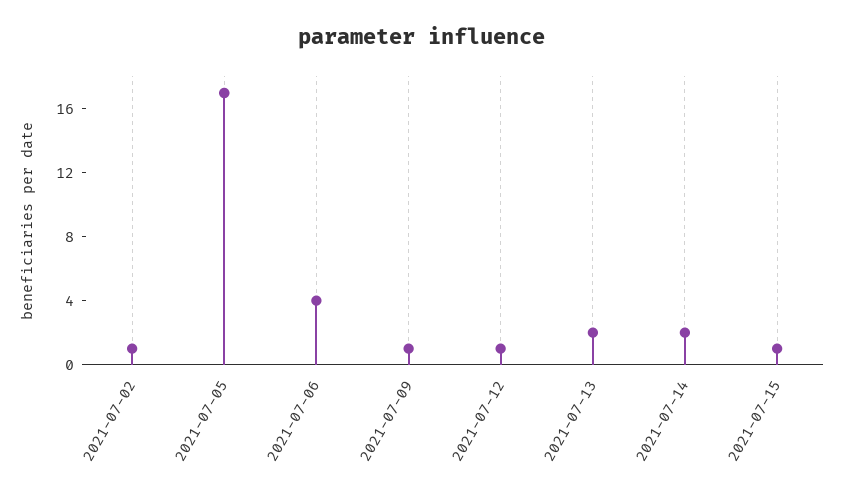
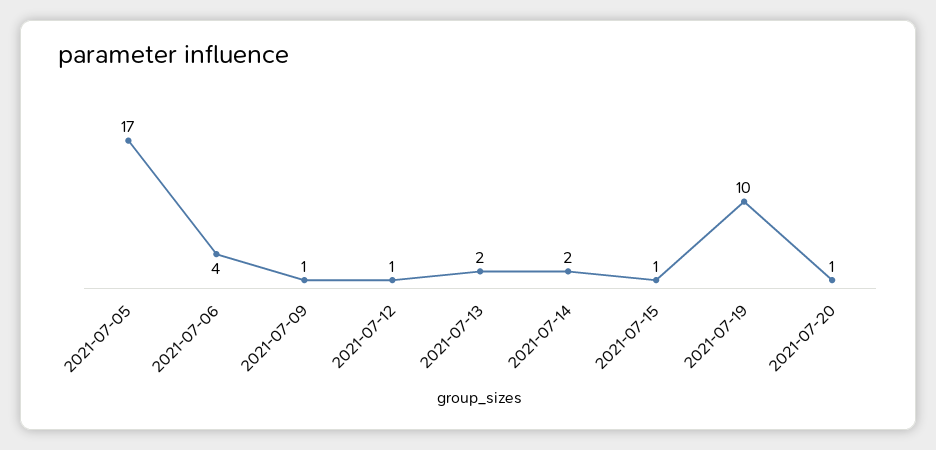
2021-07-02: 1 -> none
2021-07-19: none -> 10
2021-07-20: none -> 1

